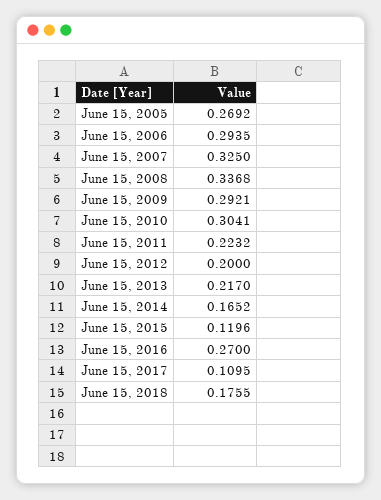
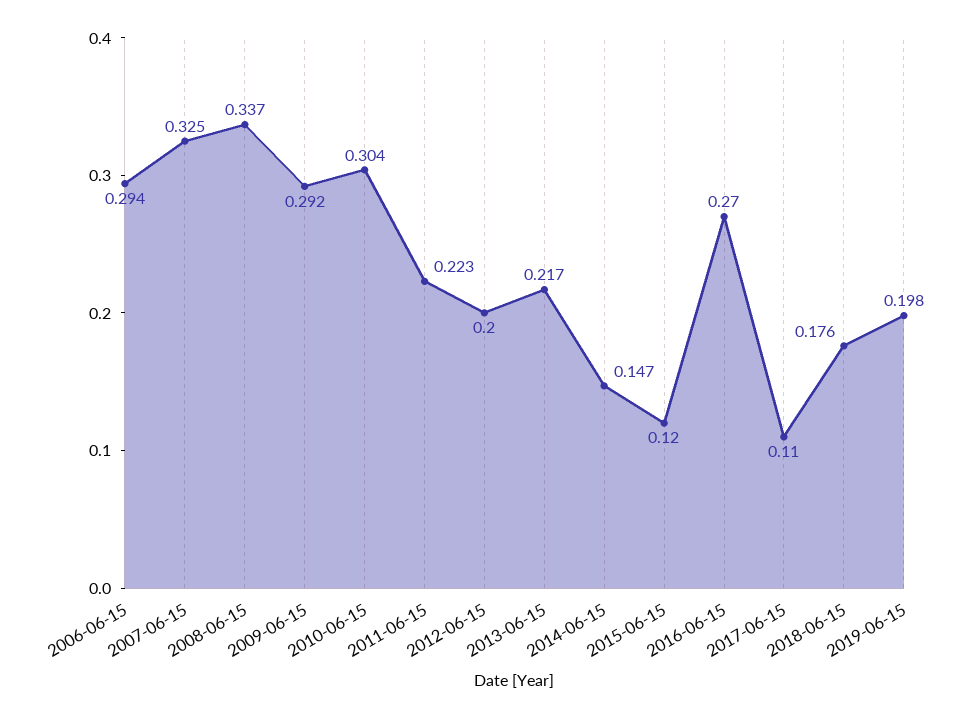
June 15, 2005: 0.2692 -> none
June 15, 2014: 0.1652 -> 0.147
2019-06-15: none -> 0.198

